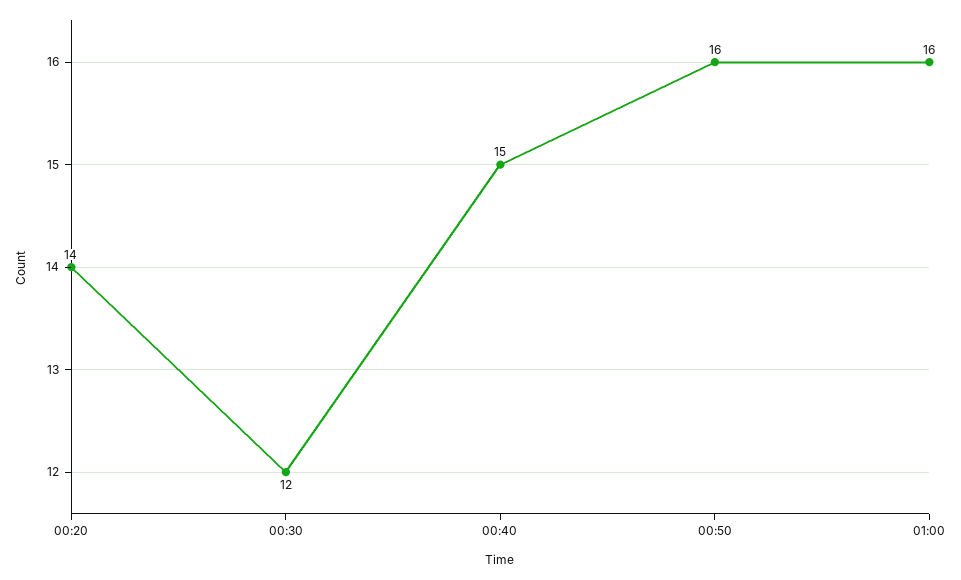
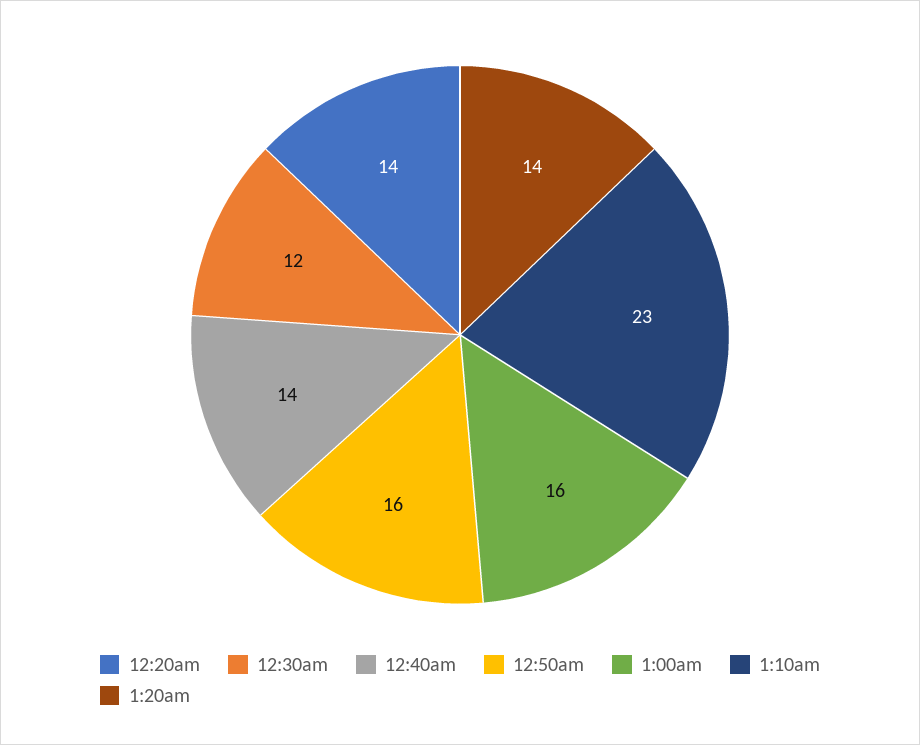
00:40: 15 -> 14
1:10am: none -> 23
1:20am: none -> 14

